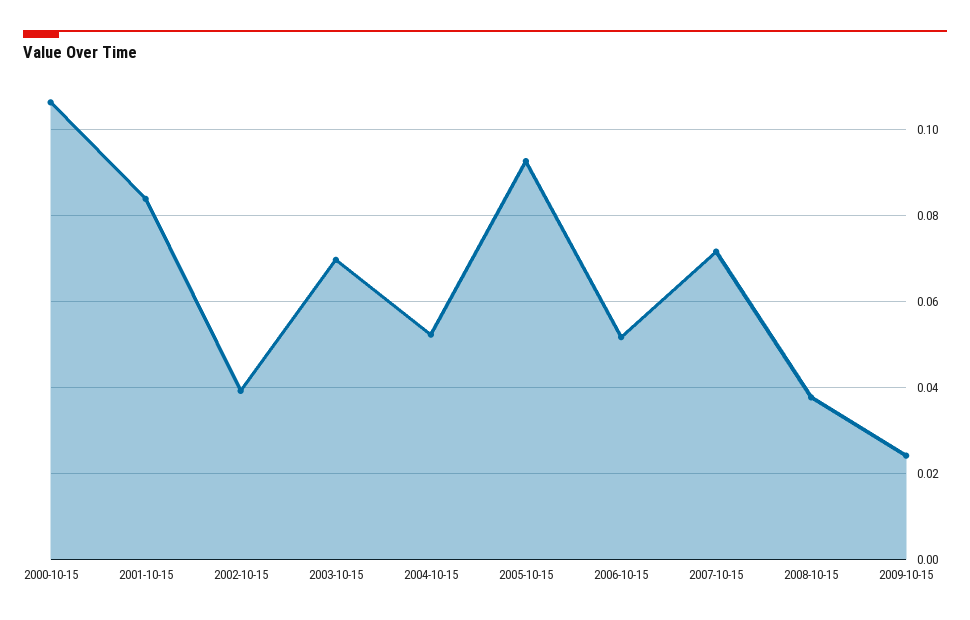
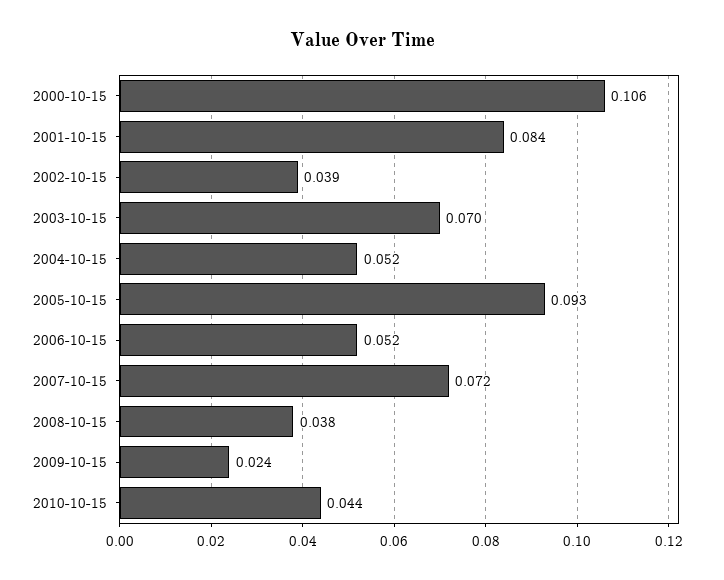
2010-10-15: none -> 0.044

